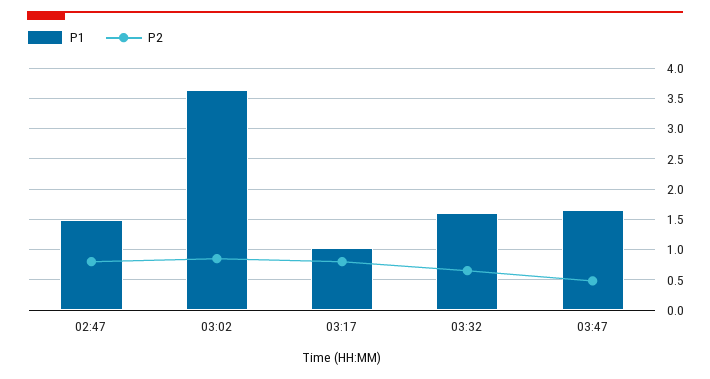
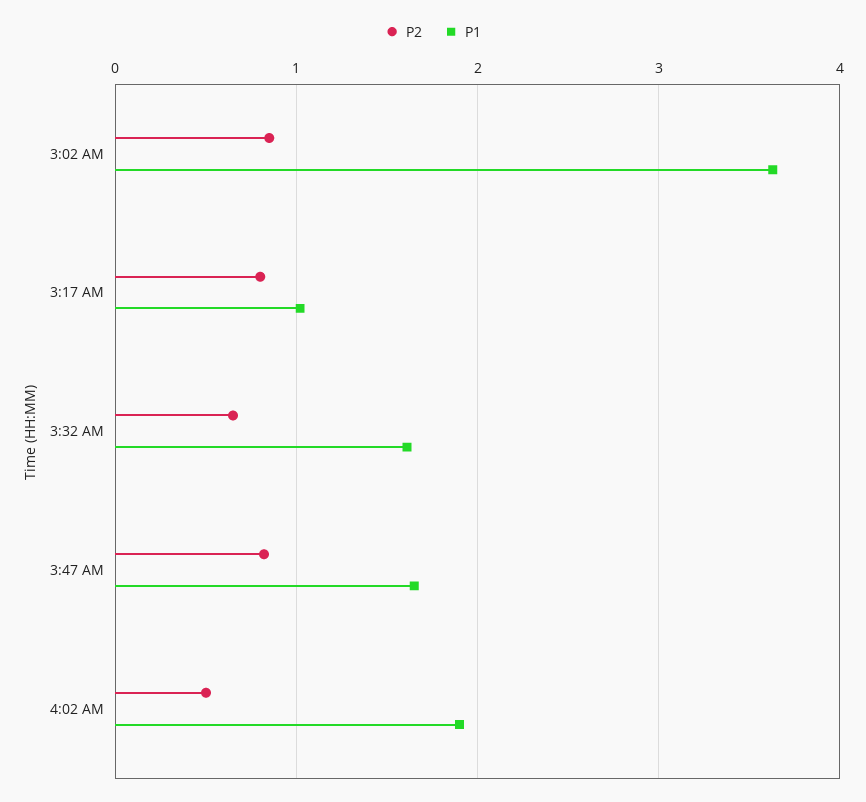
P1, 02:47: 1.5 -> none
P2, 02:47: 0.8 -> none
P2, 03:47: 0.5 -> 0.8
P2, 4:02 AM: none -> 0.5
P1, 4:02 AM: none -> 1.9

